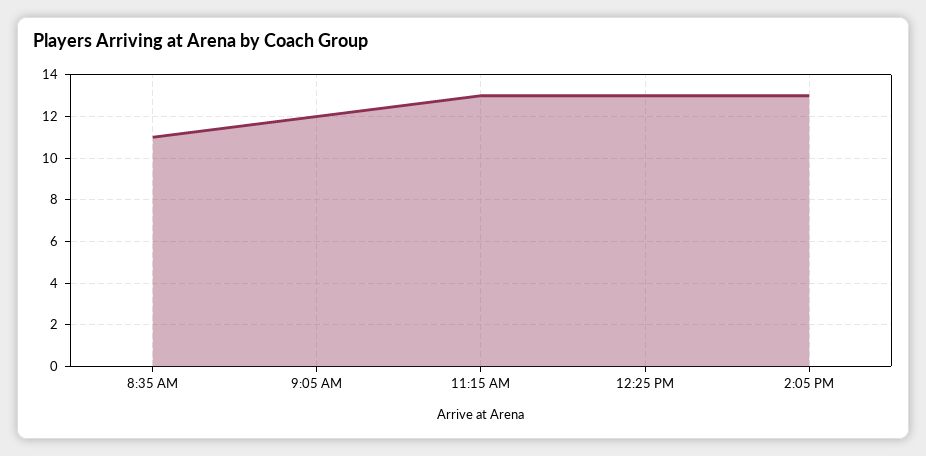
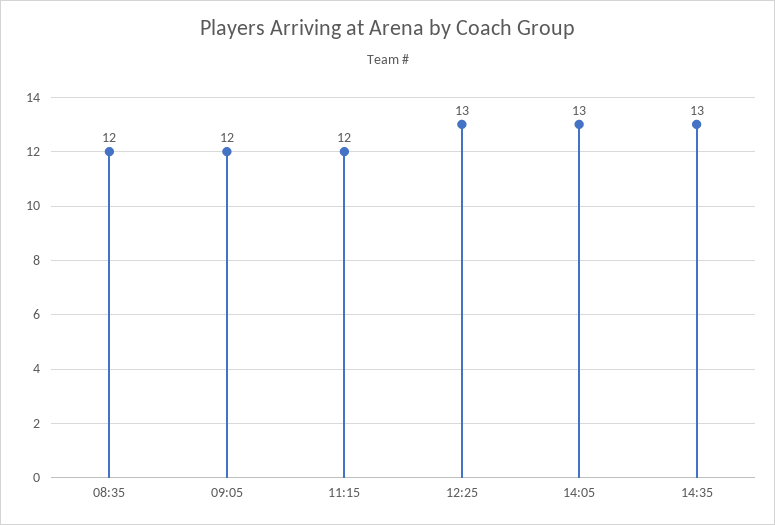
8:35 AM: 11 -> 12
11:15 AM: 13 -> 12
14:35: none -> 13

